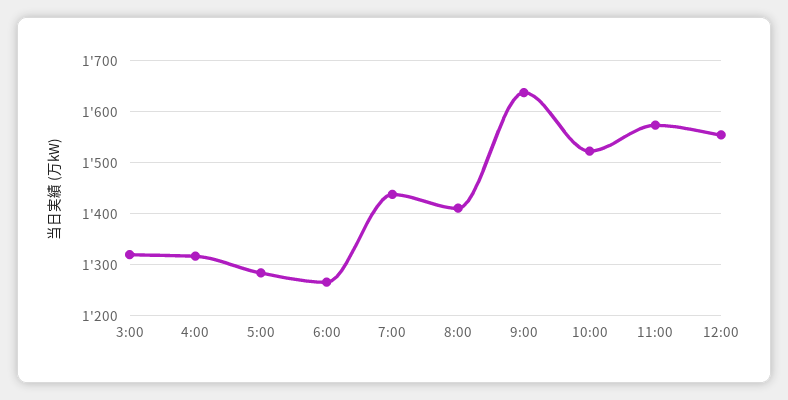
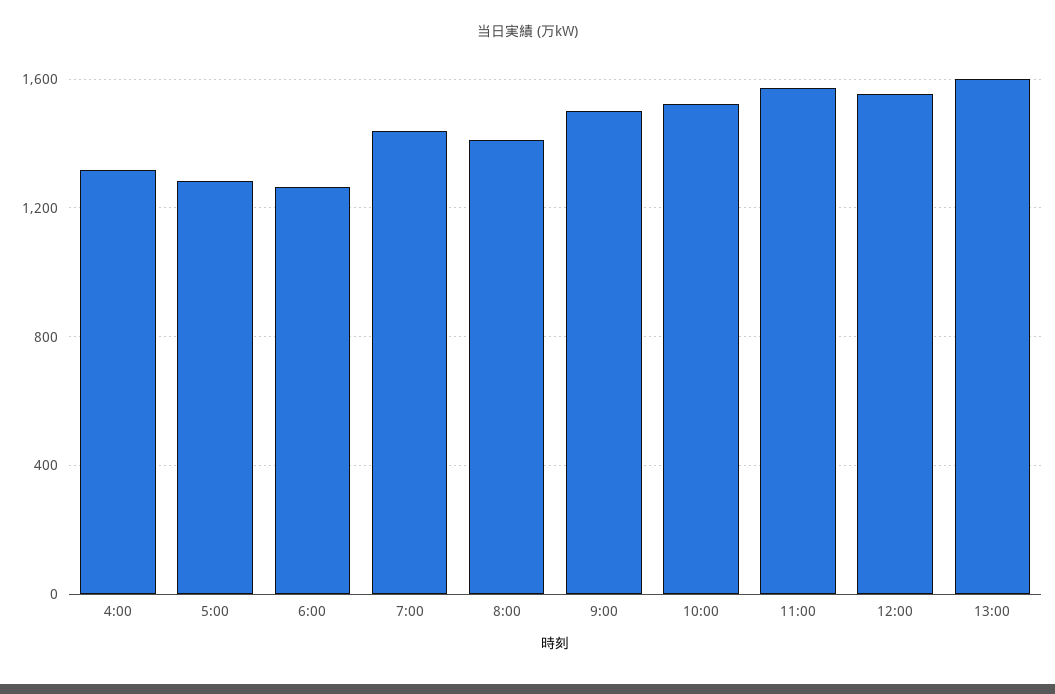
3:00: 1320 -> none
9:00: 1640 -> 1500
13:00: none -> 1600

